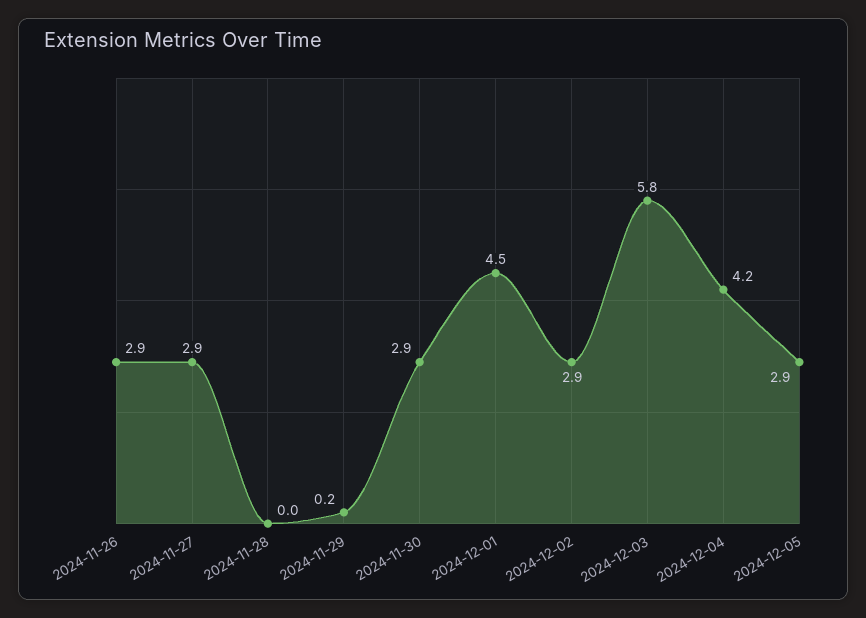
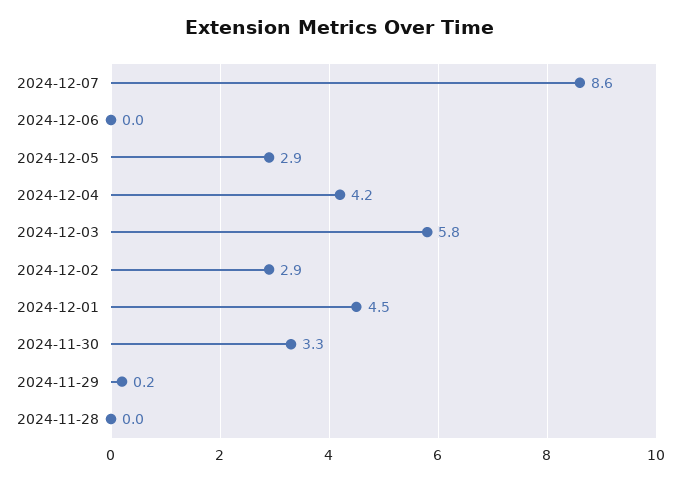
2024-11-26: 2.9 -> none
2024-11-27: 2.9 -> none
2024-11-30: 2.9 -> 3.3
2024-12-07: none -> 8.6
2024-12-06: none -> 0

